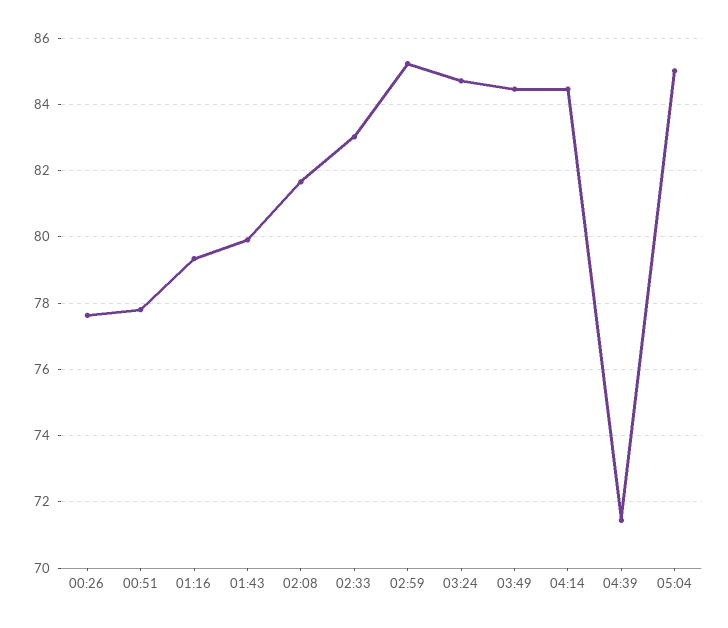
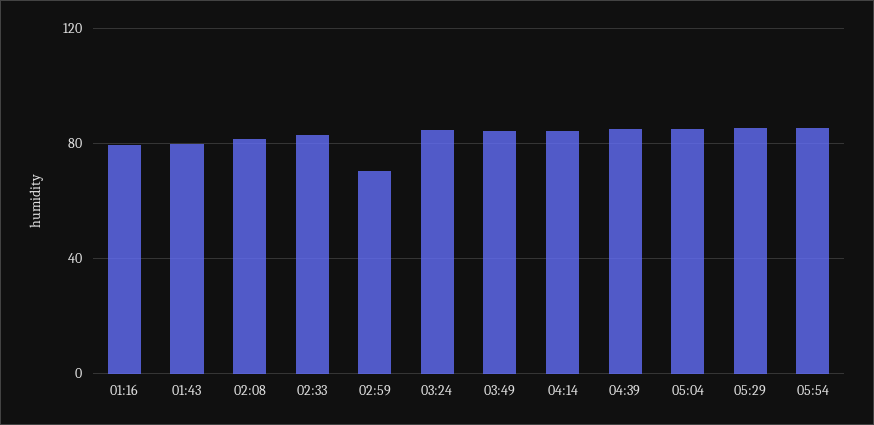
00:26: 77.6 -> none
00:51: 77.8 -> none
02:59: 85.2 -> 70
04:39: 71.4 -> 85
05:29: none -> 85
05:54: none -> 85

